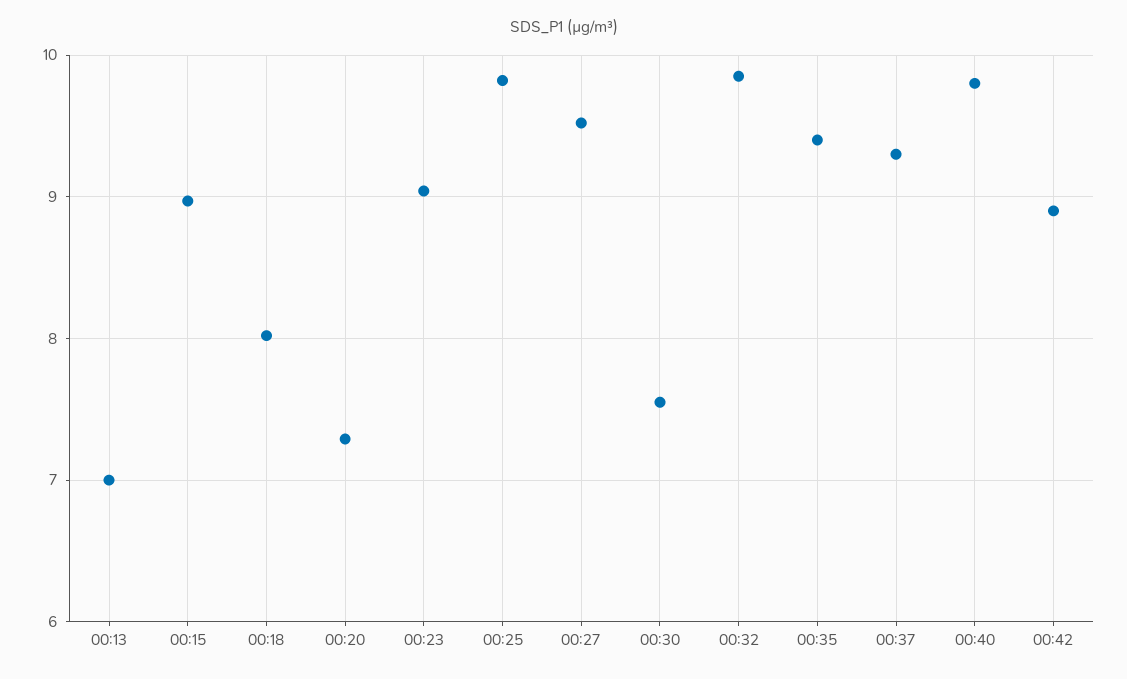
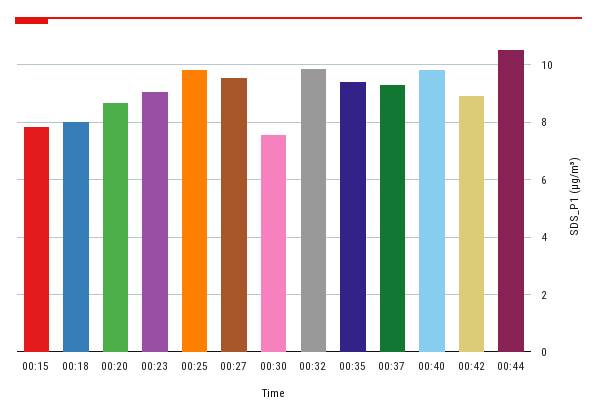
00:13: 7 -> none
00:15: 9 -> 7.75
00:20: 7.3 -> 8.75
00:44: none -> 10.5

